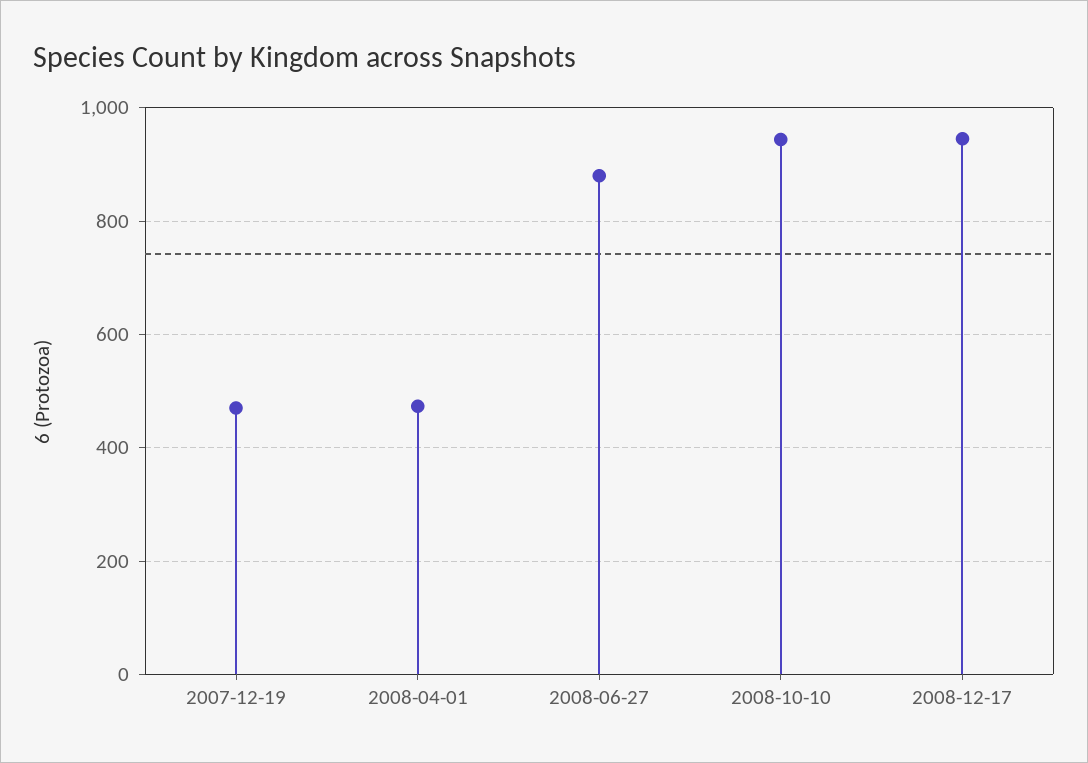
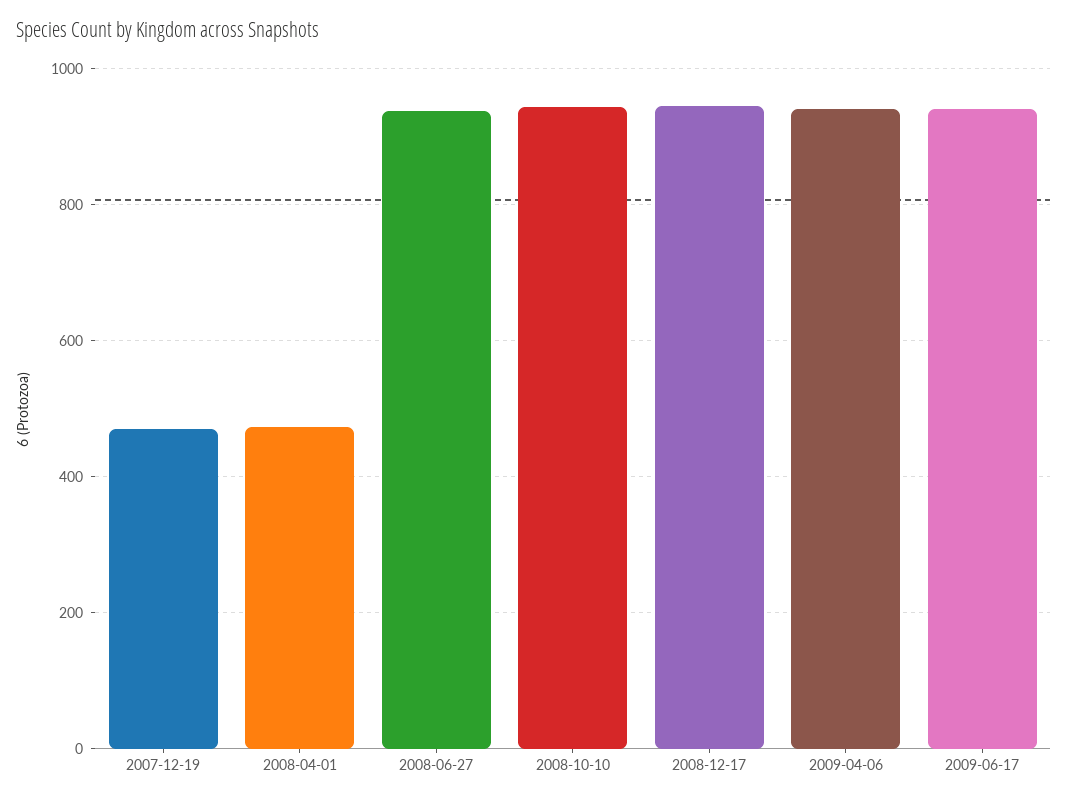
2008-06-27: 880 -> 940
2009-04-06: none -> 940
2009-06-17: none -> 940

